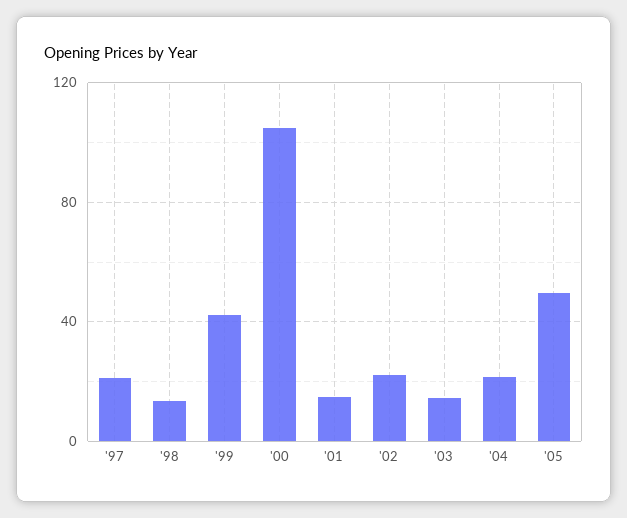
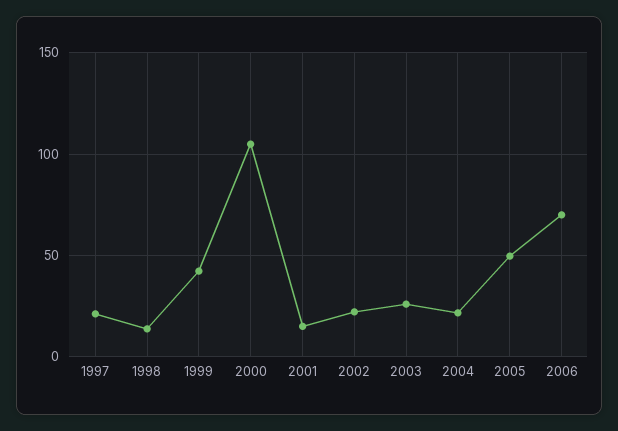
'03: 15 -> 25
2006: none -> 70

